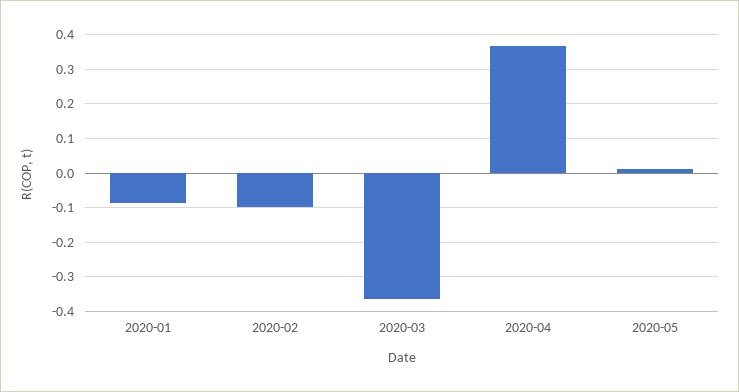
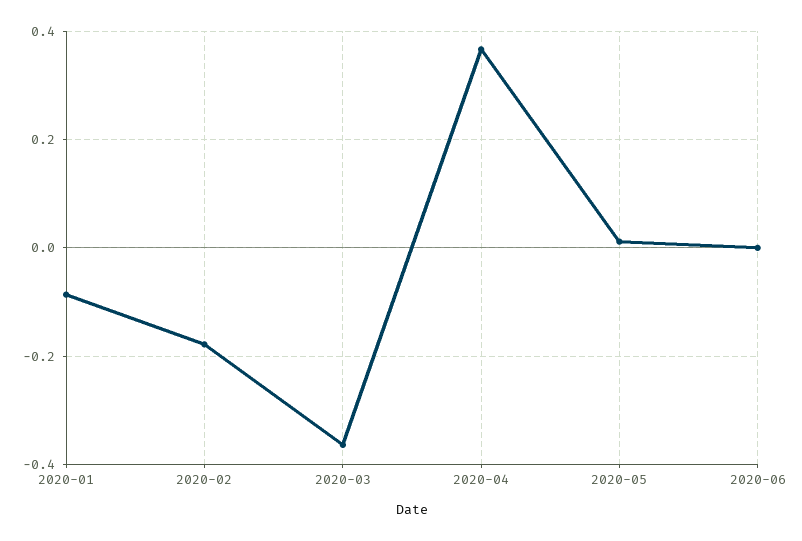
2020-02: -0.1 -> -0.18
2020-06: none -> 0

